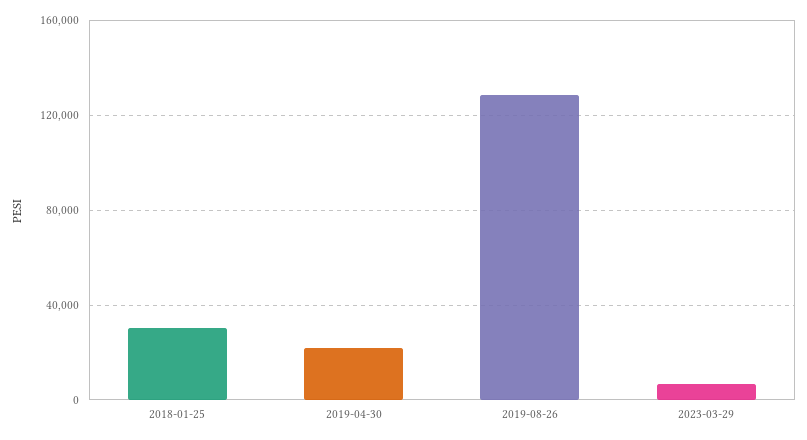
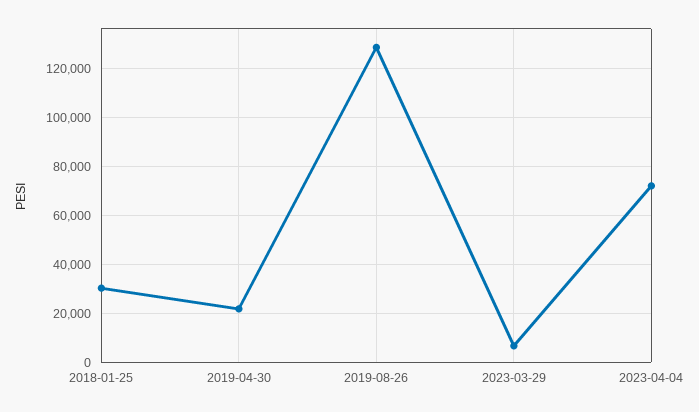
2023-04-04: none -> 72500

